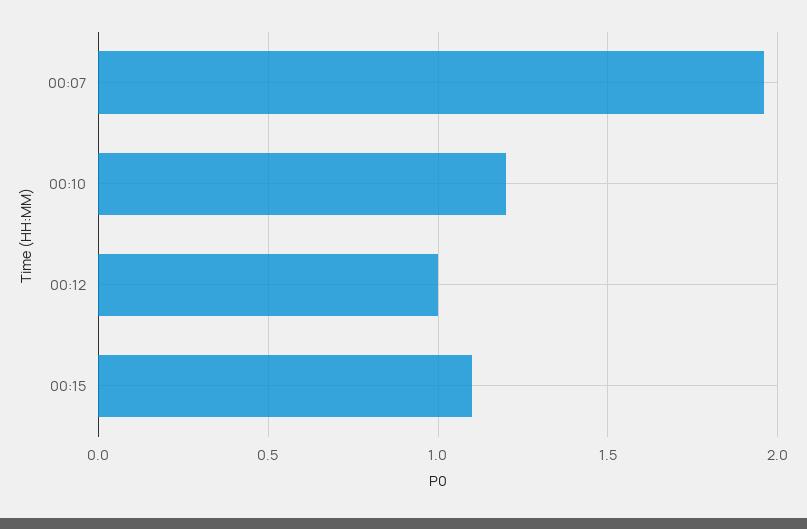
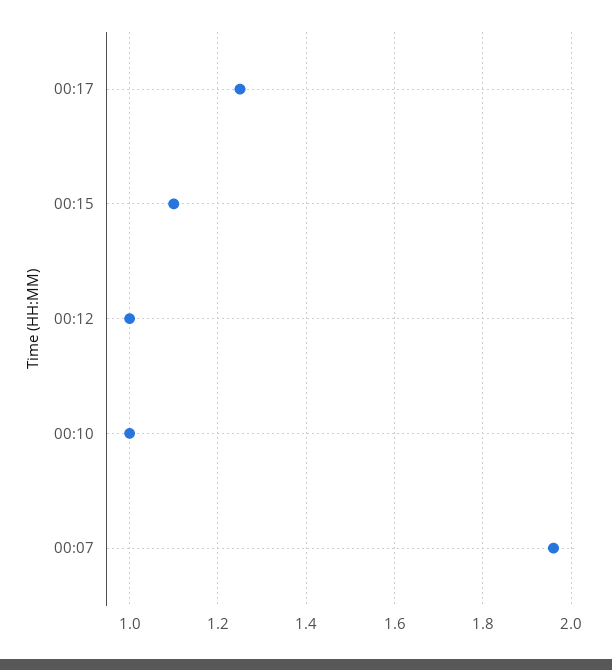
00:10: 1.2 -> 1
00:17: none -> 1.25

